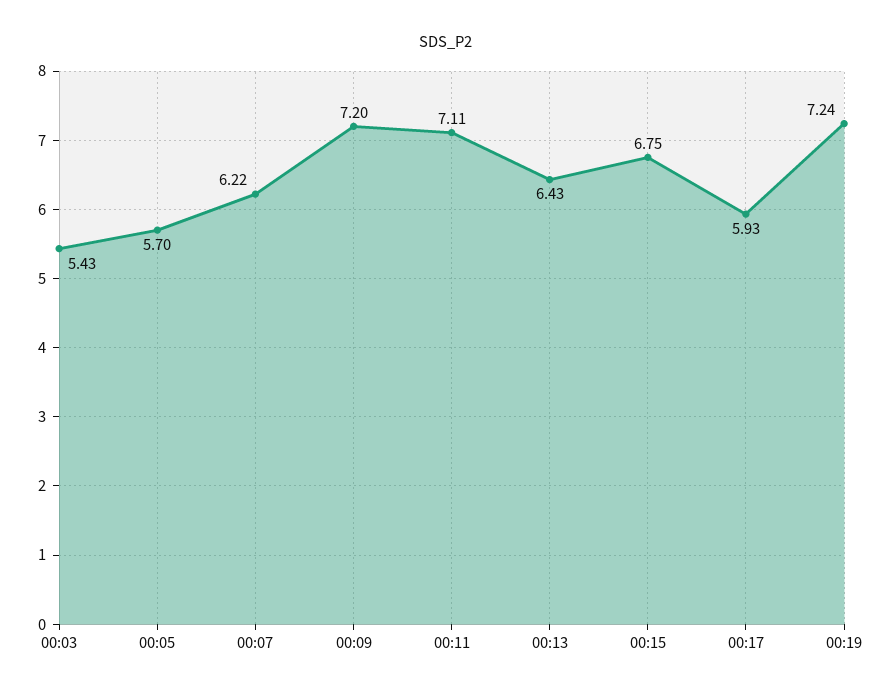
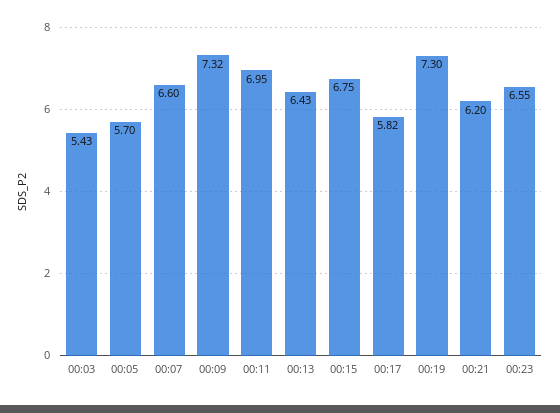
00:07: 6.22 -> 6.6
00:09: 7.2 -> 7.32
00:11: 7.11 -> 6.95
00:17: 5.93 -> 5.82
00:19: 7.24 -> 7.3
00:21: none -> 6.2
00:23: none -> 6.55

